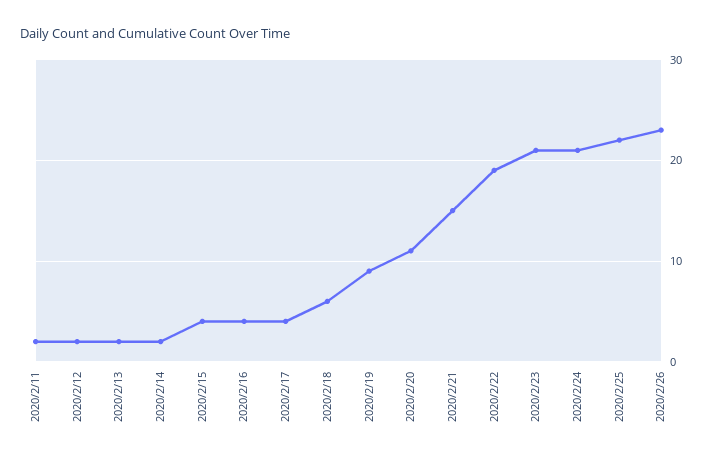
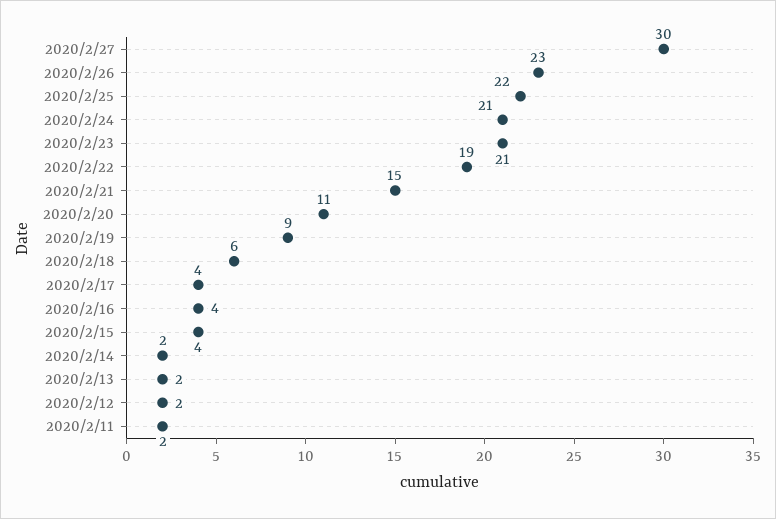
2020/2/27: none -> 30

